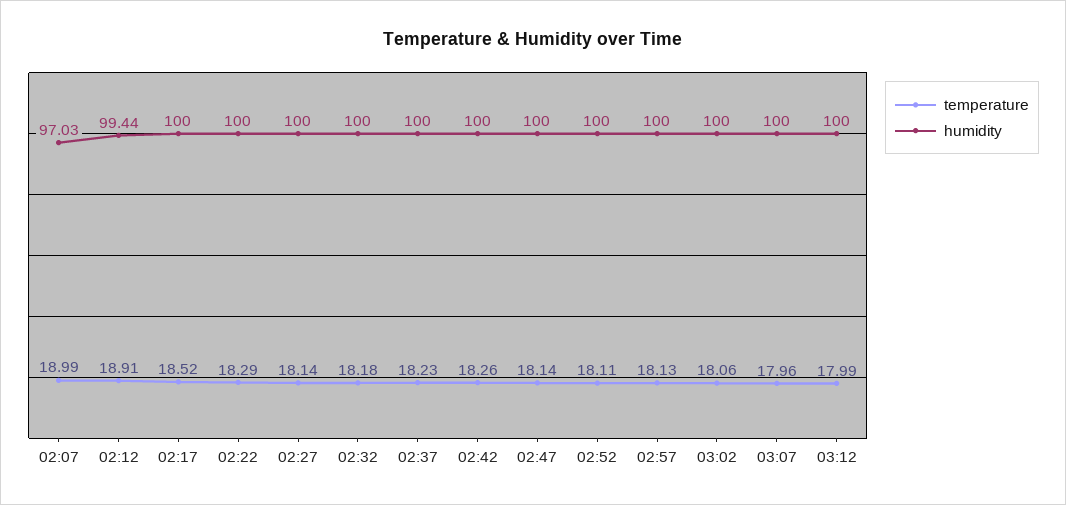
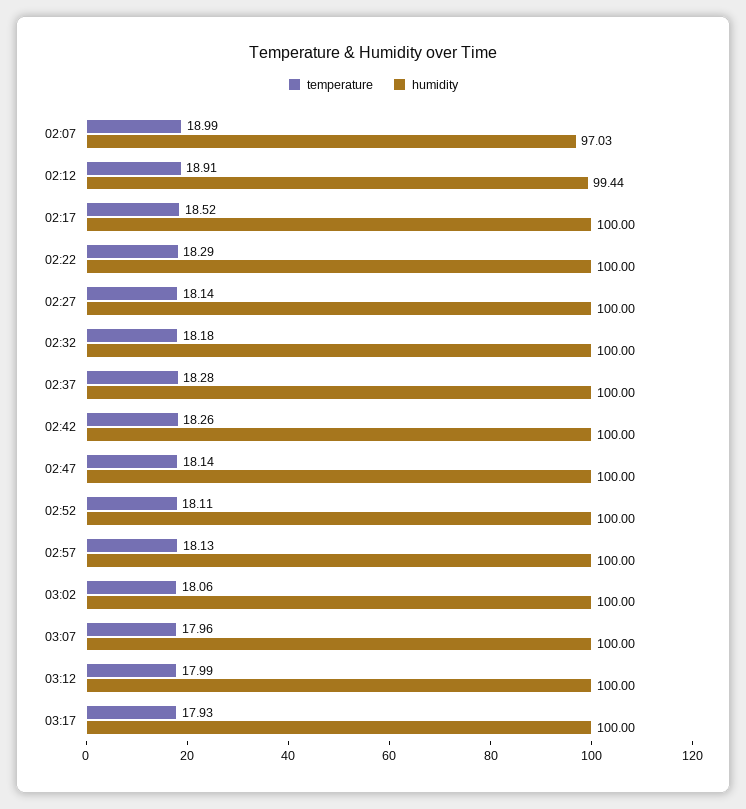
temperature, 02:37: 18.23 -> 18.28
temperature, 03:17: none -> 17.93
humidity, 03:17: none -> 100

